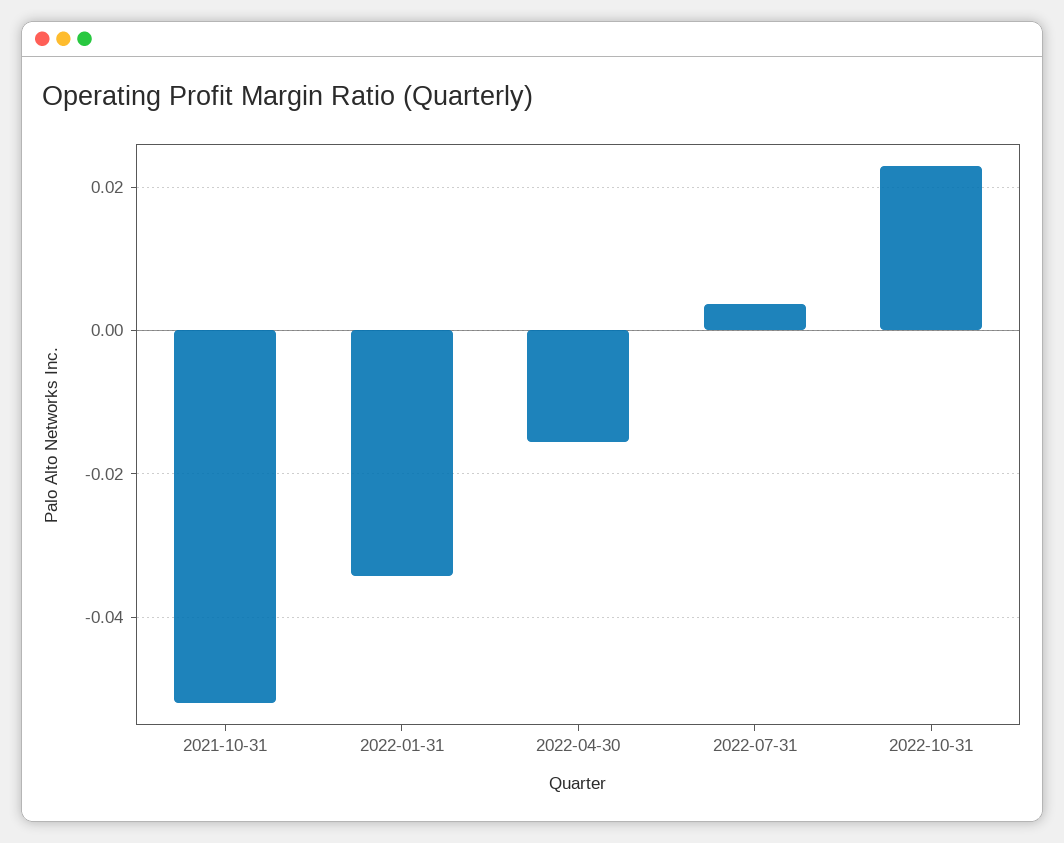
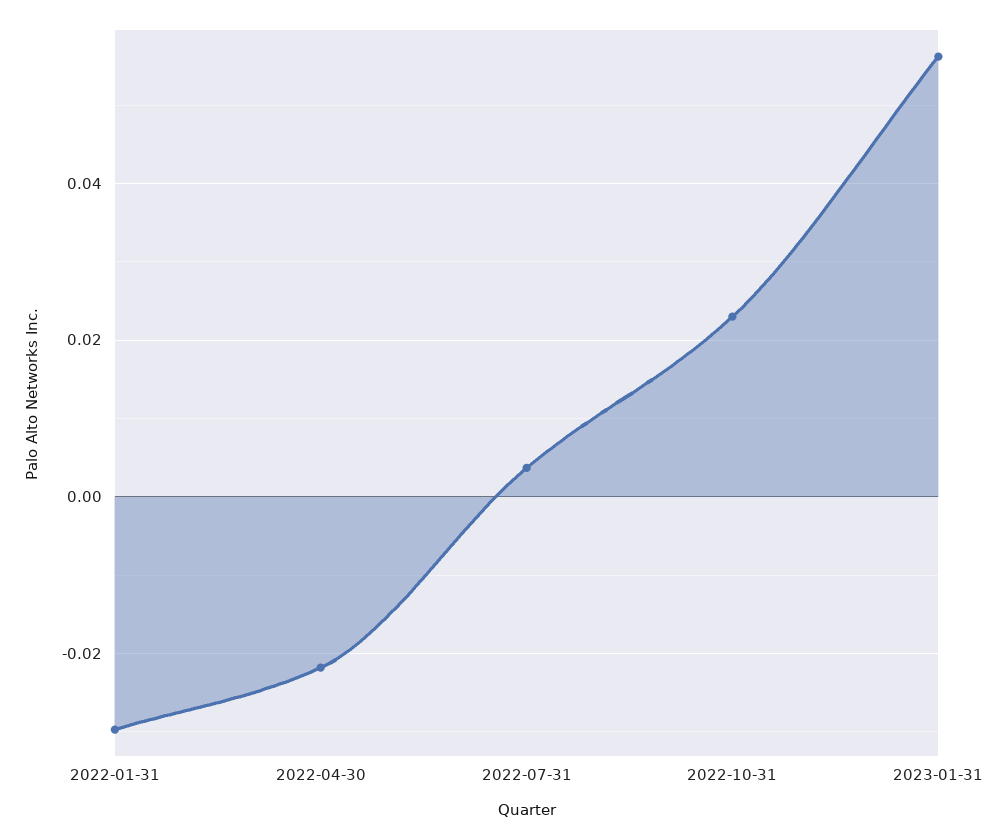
2021-10-31: -0.052 -> none
2022-01-31: -0.034 -> -0.03
2022-04-30: -0.016 -> -0.022
2023-01-31: none -> 0.056

